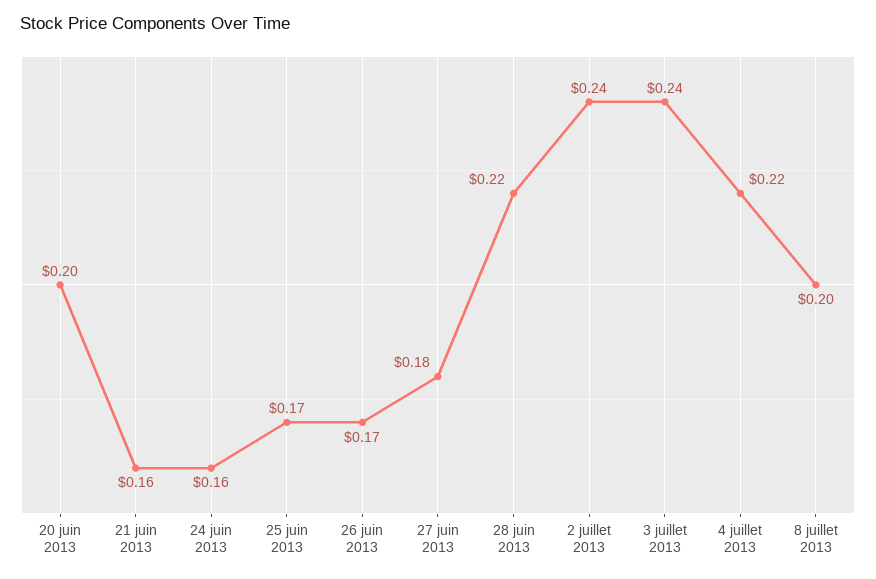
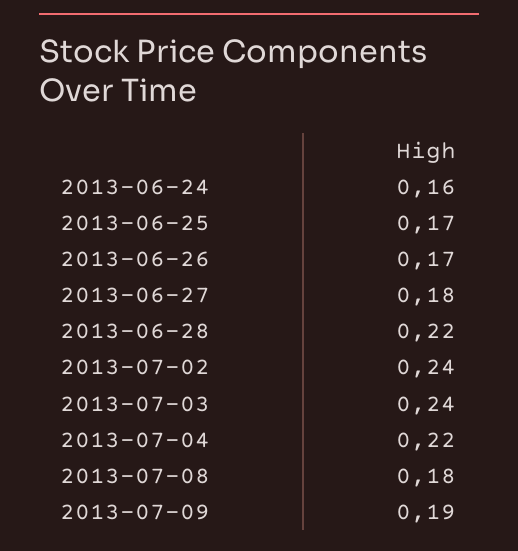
20 juin 2013: 0.2 -> none
21 juin 2013: 0.16 -> none
8 juillet 2013: 0.2 -> 0.18
2013-07-09: none -> 0.19

